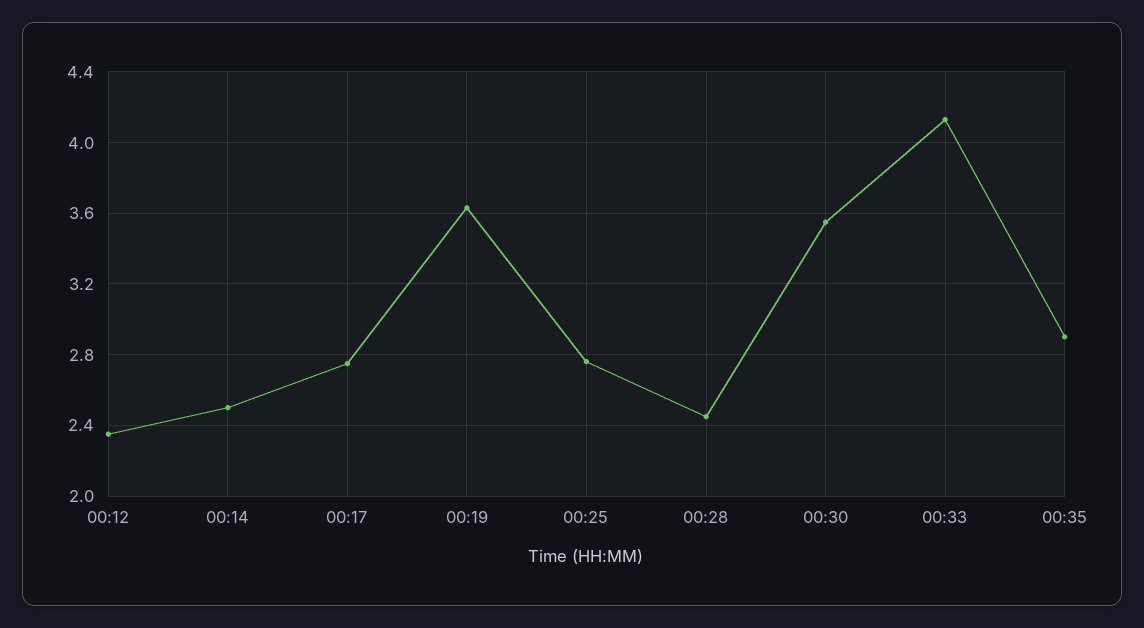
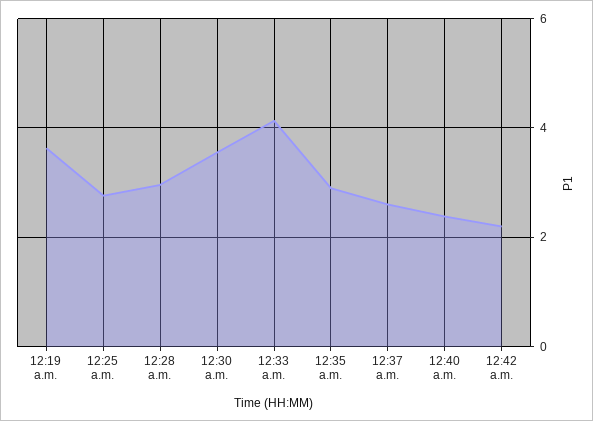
00:12: 2.35 -> none
00:14: 2.5 -> none
00:17: 2.75 -> none
00:28: 2.45 -> 3
12:37 a.m.: none -> 2.6
12:40 a.m.: none -> 2.4
12:42 a.m.: none -> 2.2

